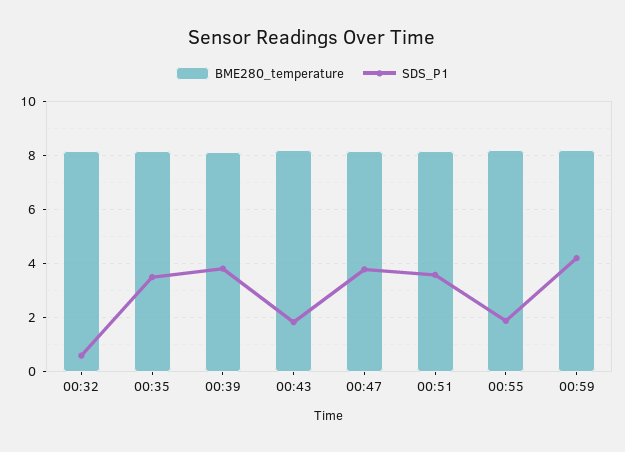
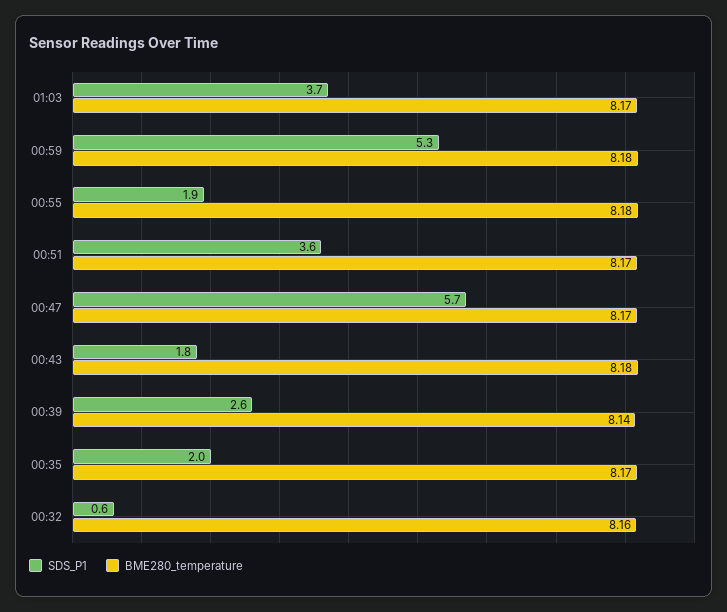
SDS_P1, 00:35: 3.5 -> 2
SDS_P1, 00:39: 3.75 -> 2.6
SDS_P1, 00:47: 3.75 -> 5.7
SDS_P1, 00:59: 4.25 -> 5.3
SDS_P1, 01:03: none -> 3.7
BME280_temperature, 01:03: none -> 8.17

